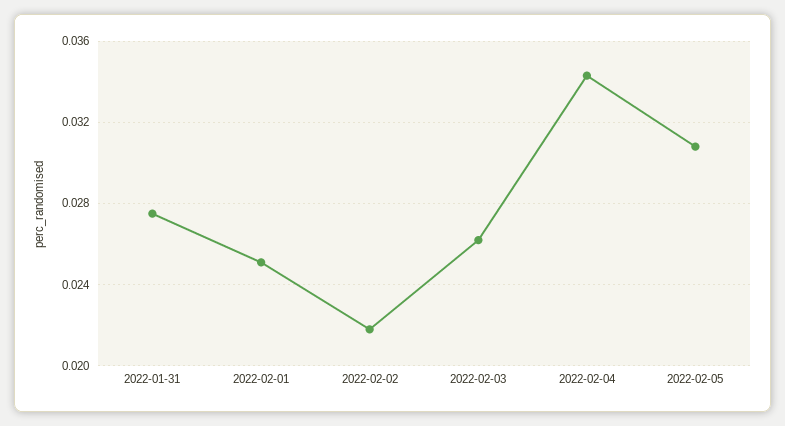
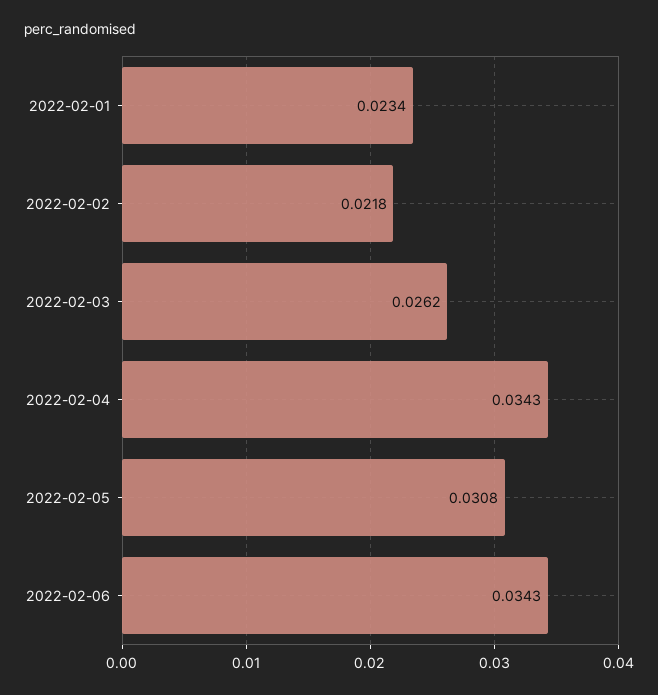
2022-01-31: 0.0275 -> none
2022-02-01: 0.025 -> 0.0234
2022-02-06: none -> 0.0343

